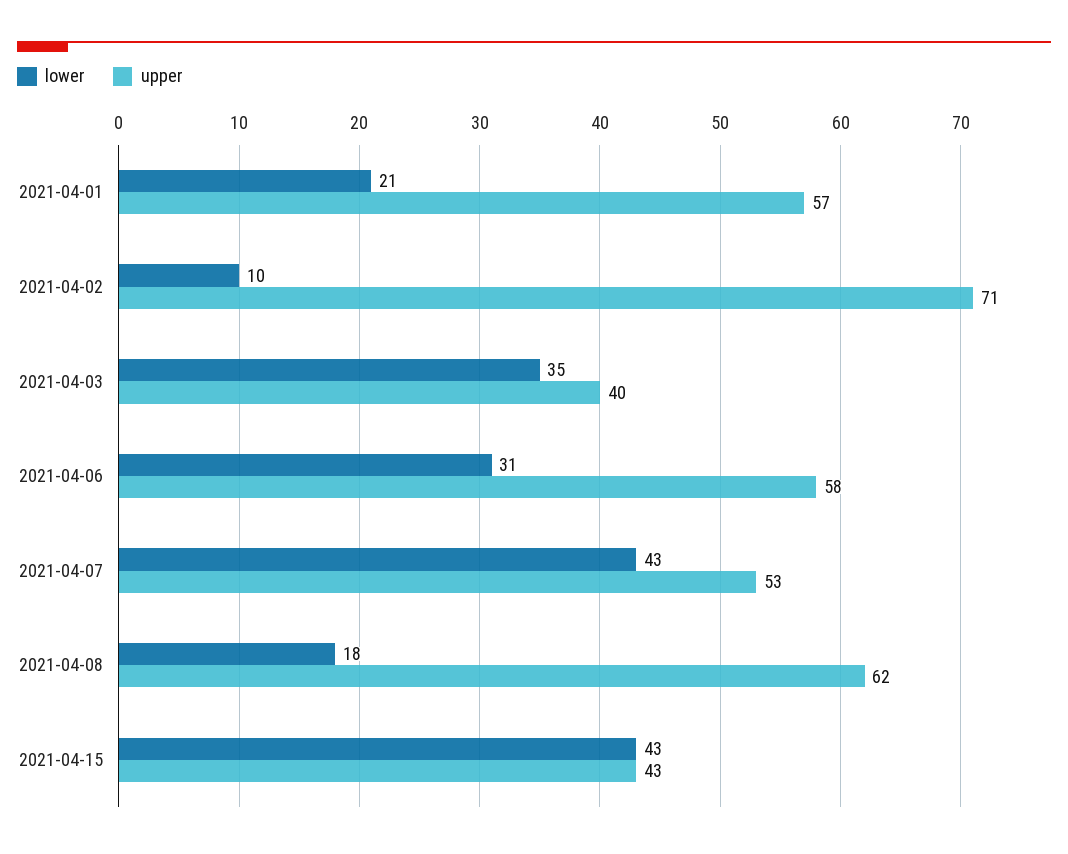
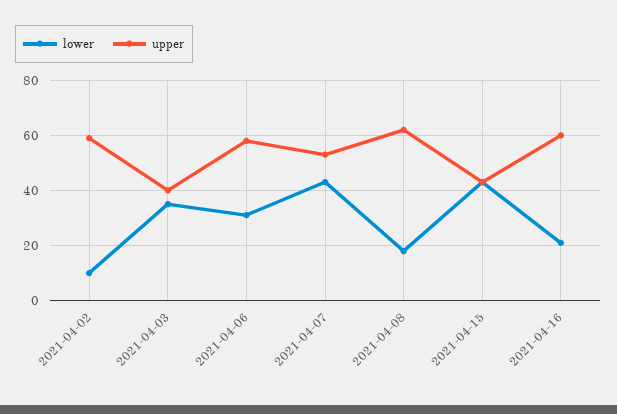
lower, 2021-04-01: 21 -> none
upper, 2021-04-01: 57 -> none
upper, 2021-04-02: 71 -> 60
lower, 2021-04-16: none -> 20
upper, 2021-04-16: none -> 60

